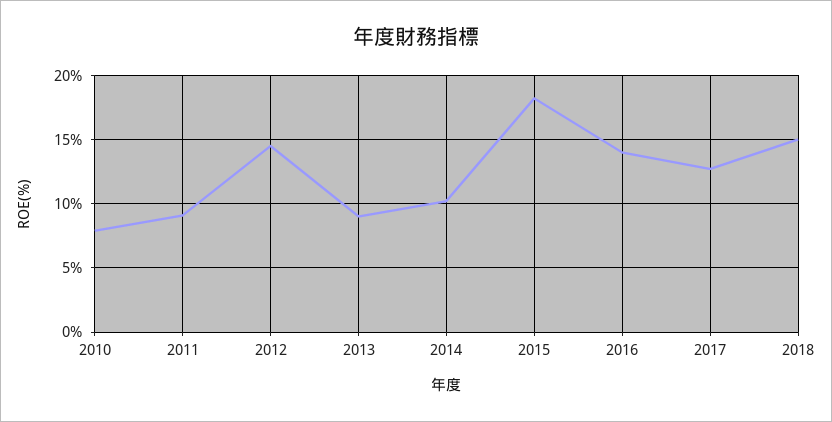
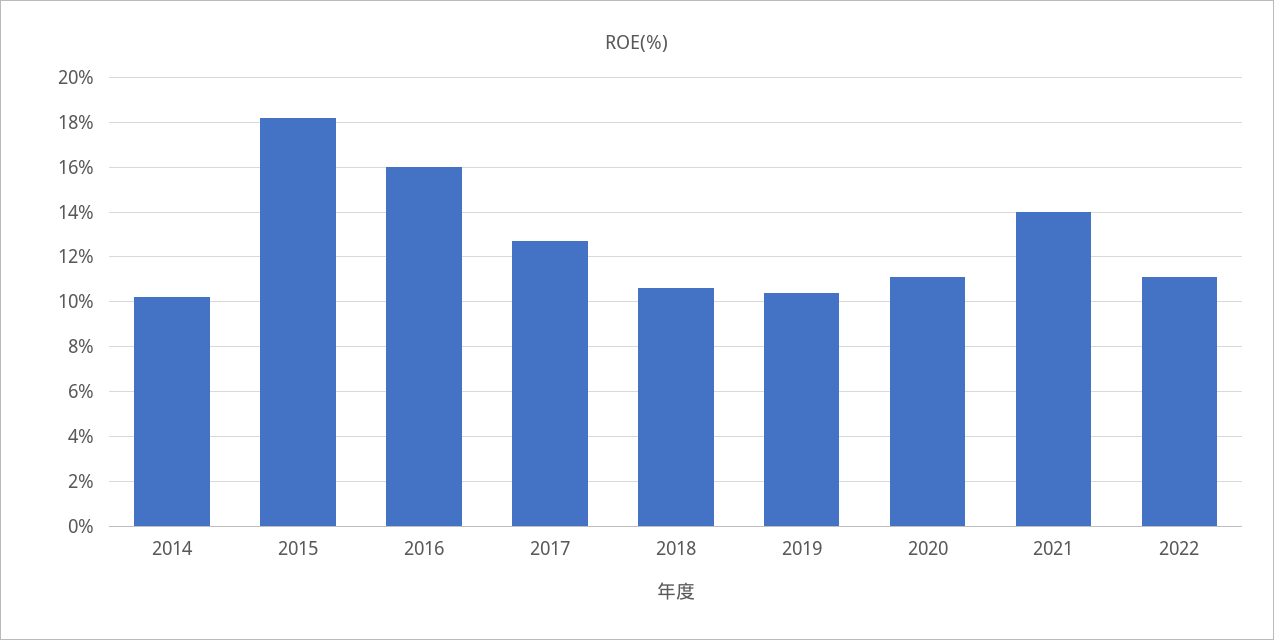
2010: 8 -> none
2011: 9 -> none
2012: 14.5 -> none
2013: 9 -> none
2016: 14 -> 16
2018: 15 -> 10.5
2019: none -> 10.5
2020: none -> 11
2021: none -> 14
2022: none -> 11

